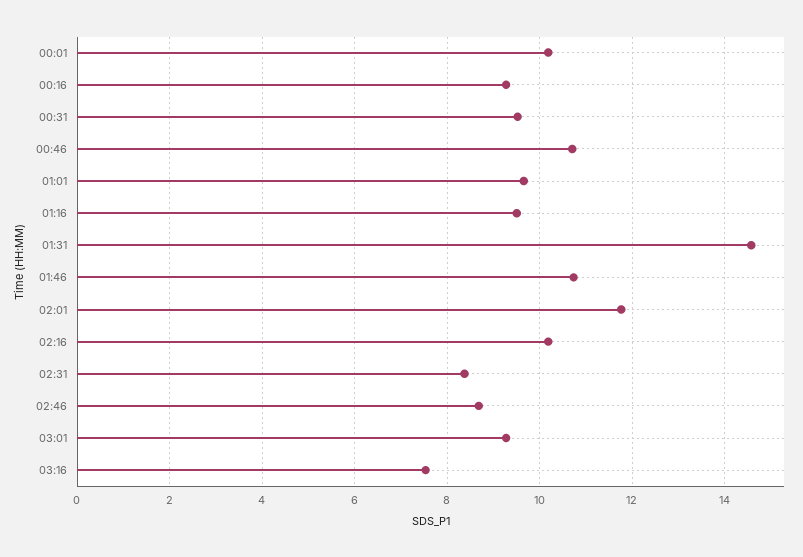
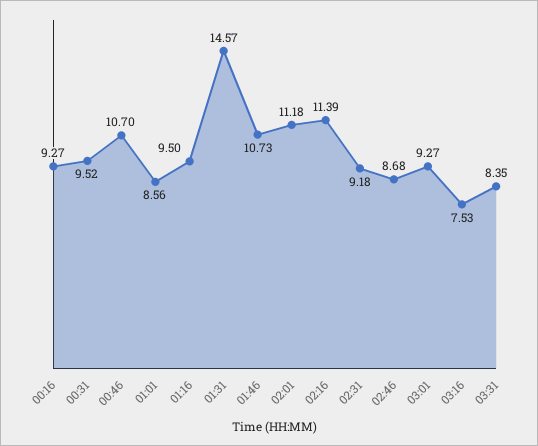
00:01: 10.2 -> none
01:01: 9.6 -> 8.56
02:01: 11.8 -> 11.18
02:16: 10.2 -> 11.39
02:31: 8.4 -> 9.18
03:31: none -> 8.35

